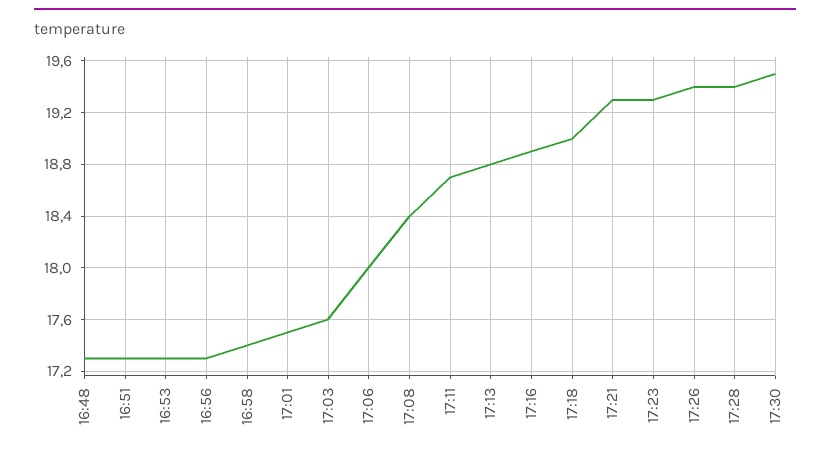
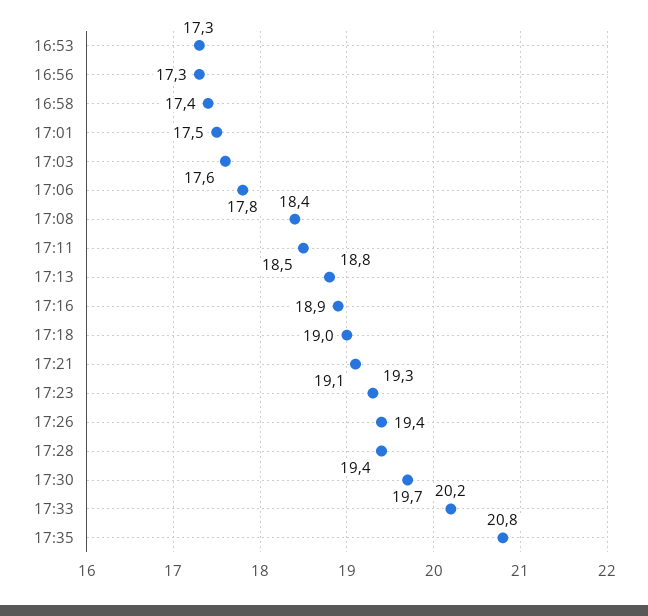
16:48: 17.3 -> none
16:51: 17.3 -> none
17:06: 18 -> 17.8
17:11: 18.7 -> 18.5
17:21: 19.3 -> 19.1
17:30: 19.5 -> 19.7
17:33: none -> 20.2
17:35: none -> 20.8

